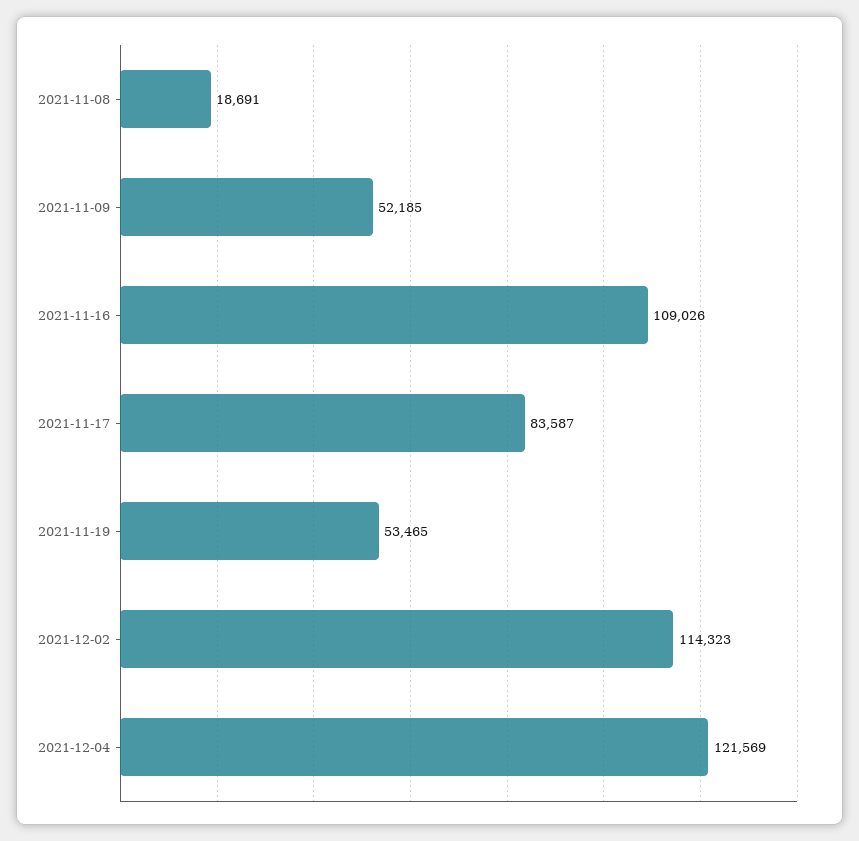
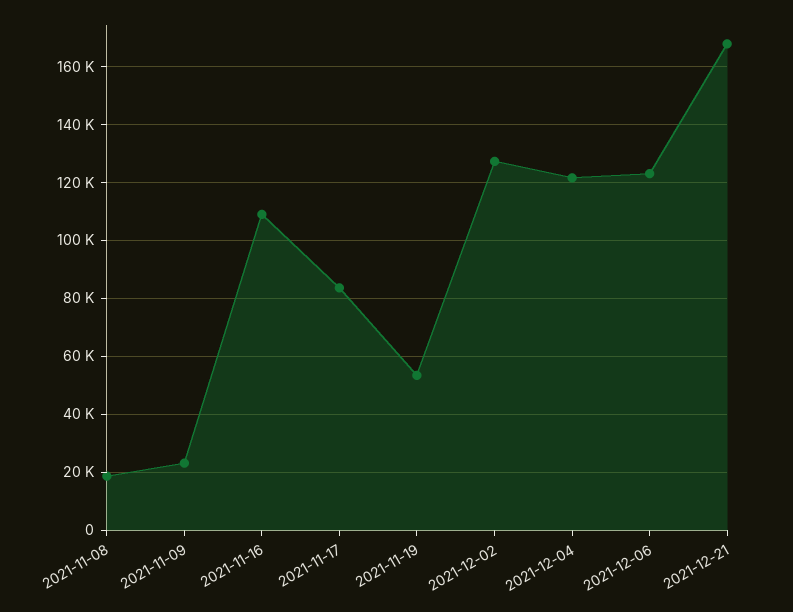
2021-11-09: 52185 -> 22500
2021-12-02: 114323 -> 127500
2021-12-06: none -> 122500
2021-12-21: none -> 167500

